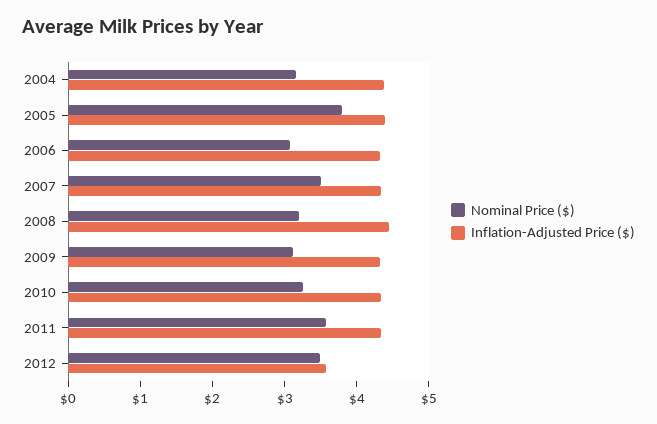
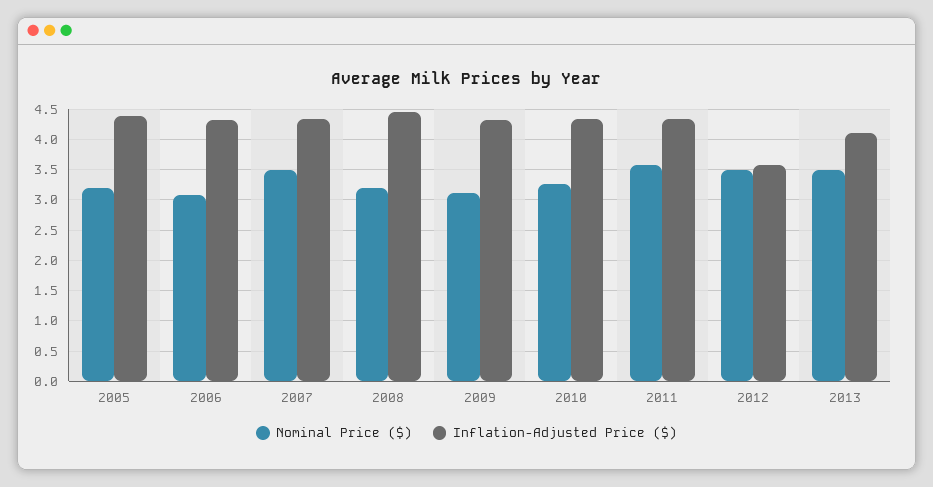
Nominal Price ($), 2004: 3.2 -> none
Inflation-Adjusted Price ($), 2004: 4.4 -> none
Nominal Price ($), 2005: 3.8 -> 3.2
Nominal Price ($), 2013: none -> 3.5
Inflation-Adjusted Price ($), 2013: none -> 4.1

